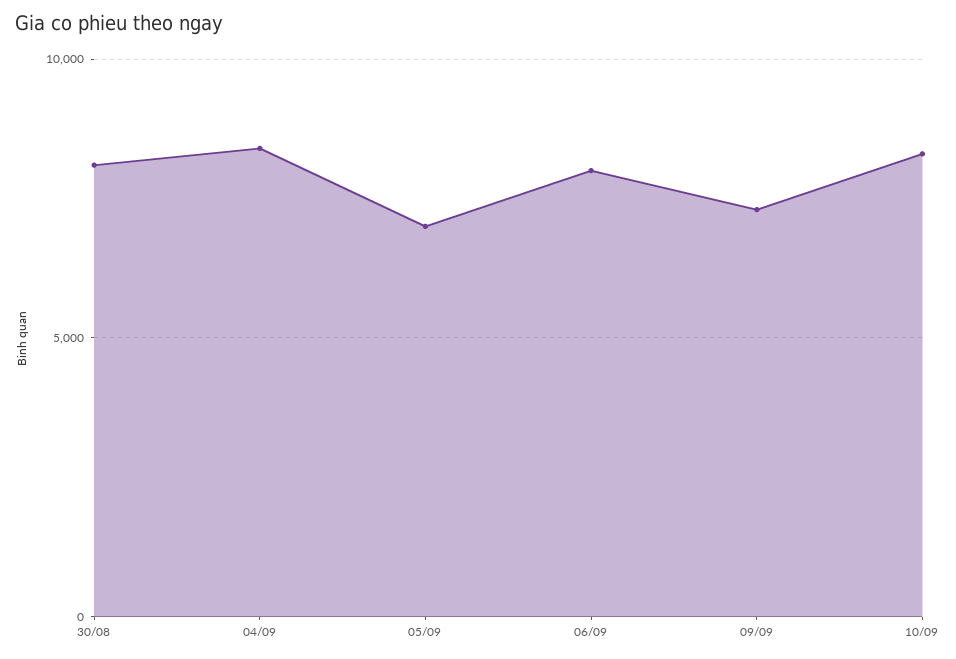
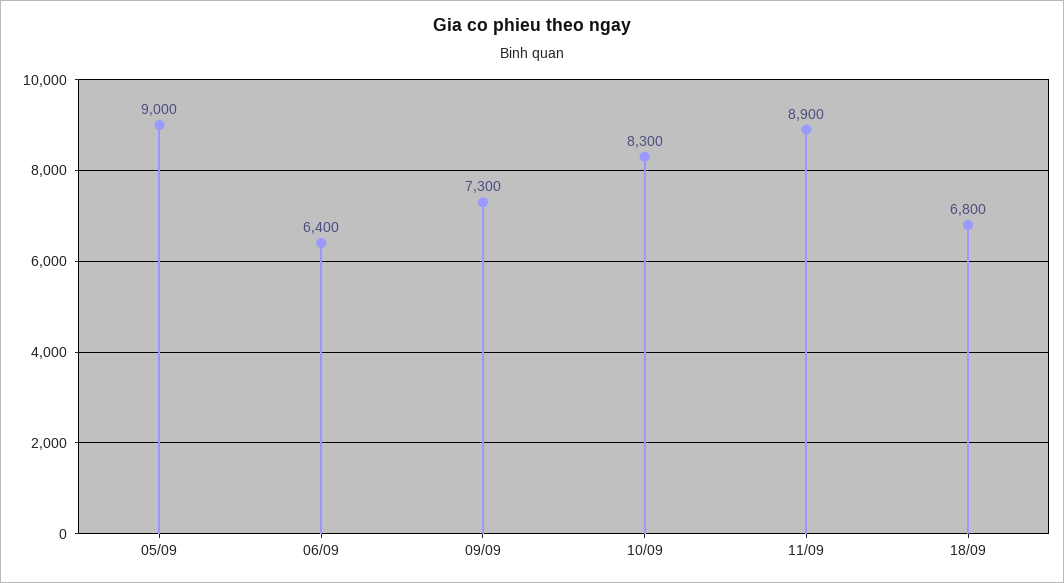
30/08: 8000 -> none
04/09: 8500 -> none
05/09: 7000 -> 9000
06/09: 8000 -> 6400
11/09: none -> 8900
18/09: none -> 6800

